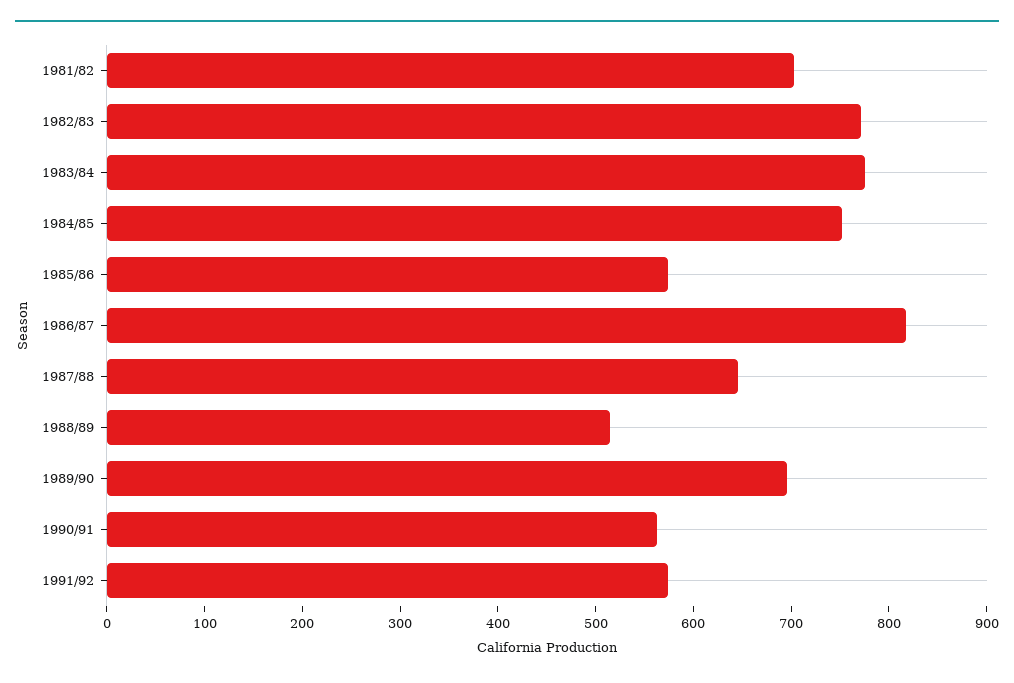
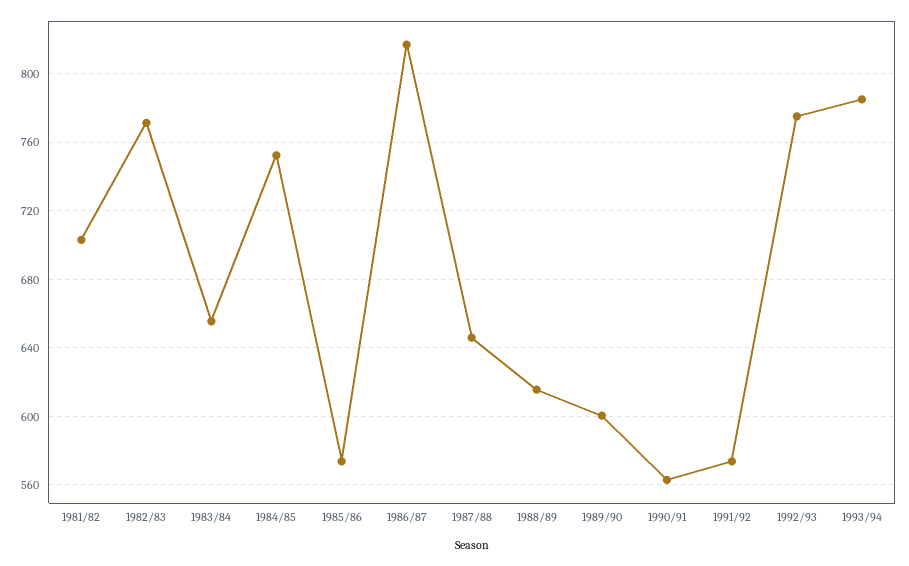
1983/84: 780 -> 655
1988/89: 520 -> 615
1989/90: 700 -> 600
1992/93: none -> 775
1993/94: none -> 785

